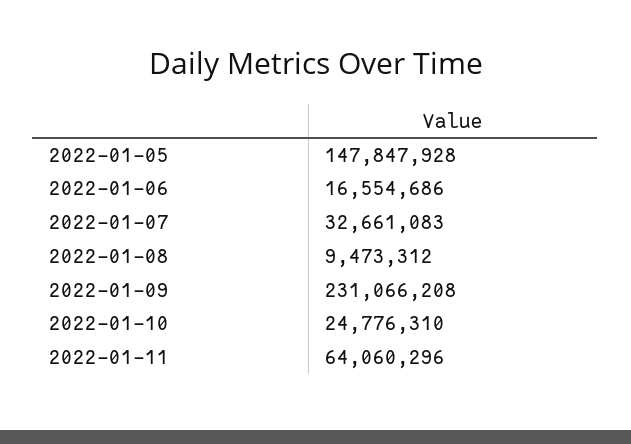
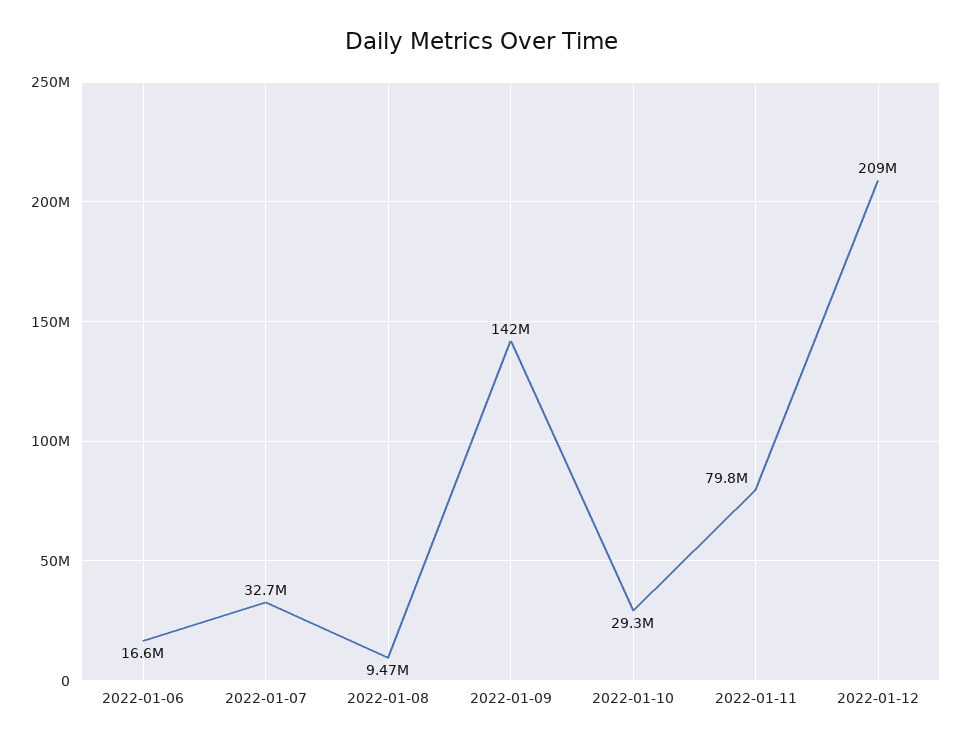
2022-01-05: 147847928 -> none
2022-01-09: 231066208 -> 142000000
2022-01-10: 24776310 -> 29300000
2022-01-11: 64060296 -> 79800000
2022-01-12: none -> 209000000

